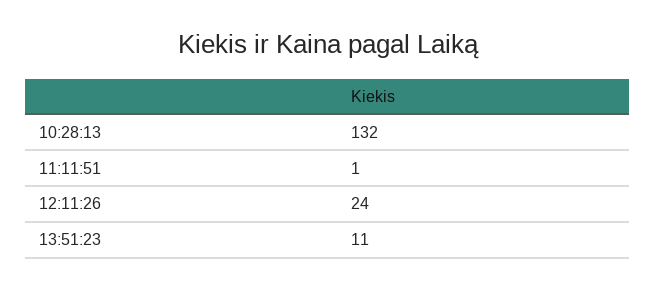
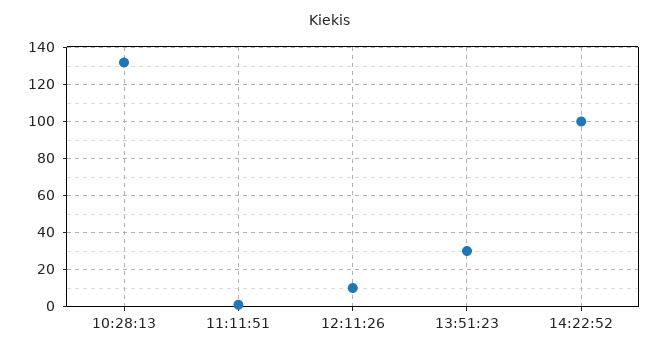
12:11:26: 24 -> 10
13:51:23: 11 -> 30
14:22:52: none -> 100

